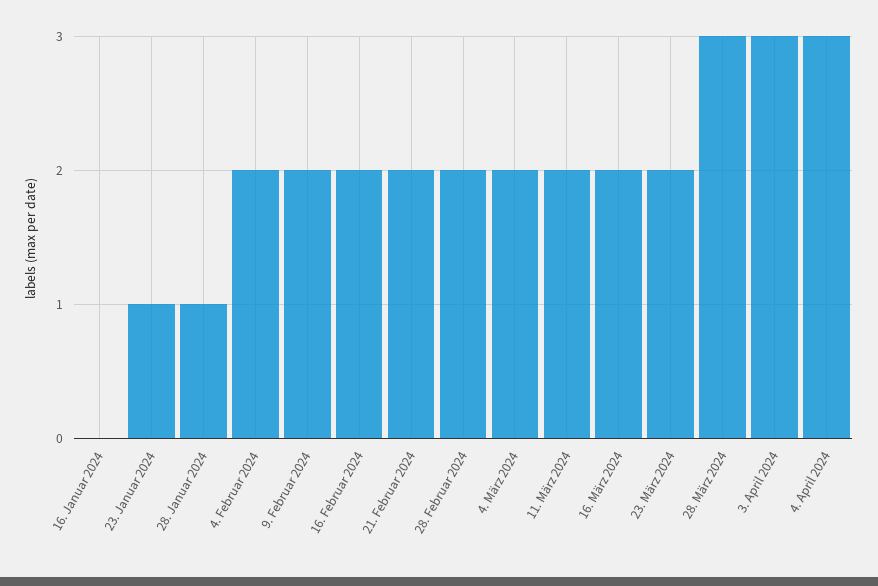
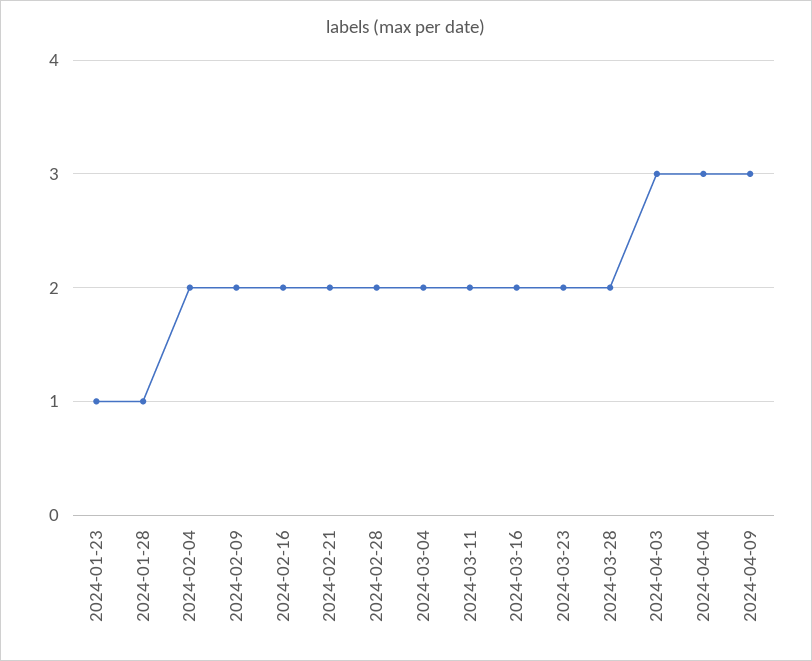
16. Januar 2024: 0 -> none
28. März 2024: 3 -> 2
2024-04-09: none -> 3

